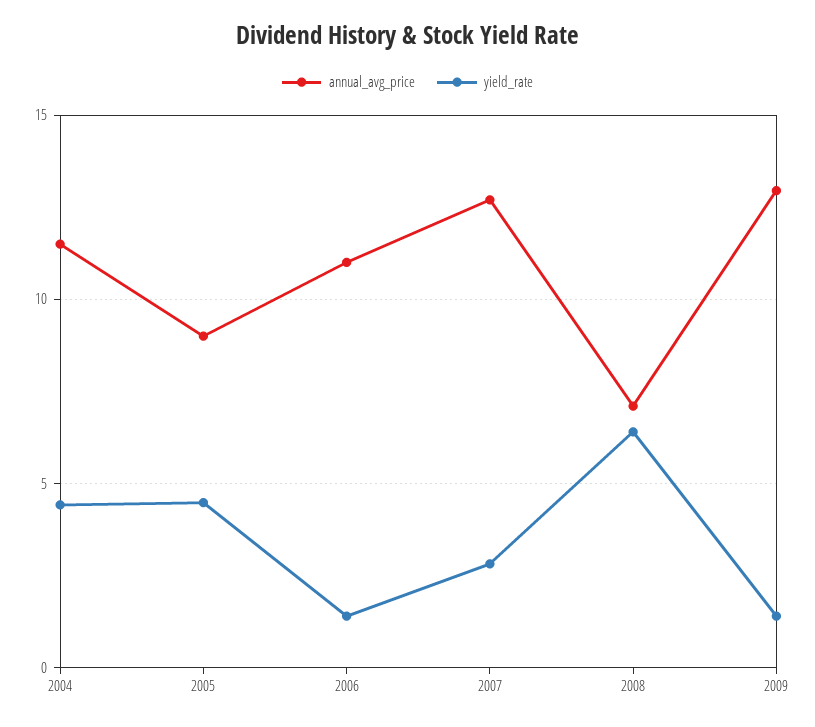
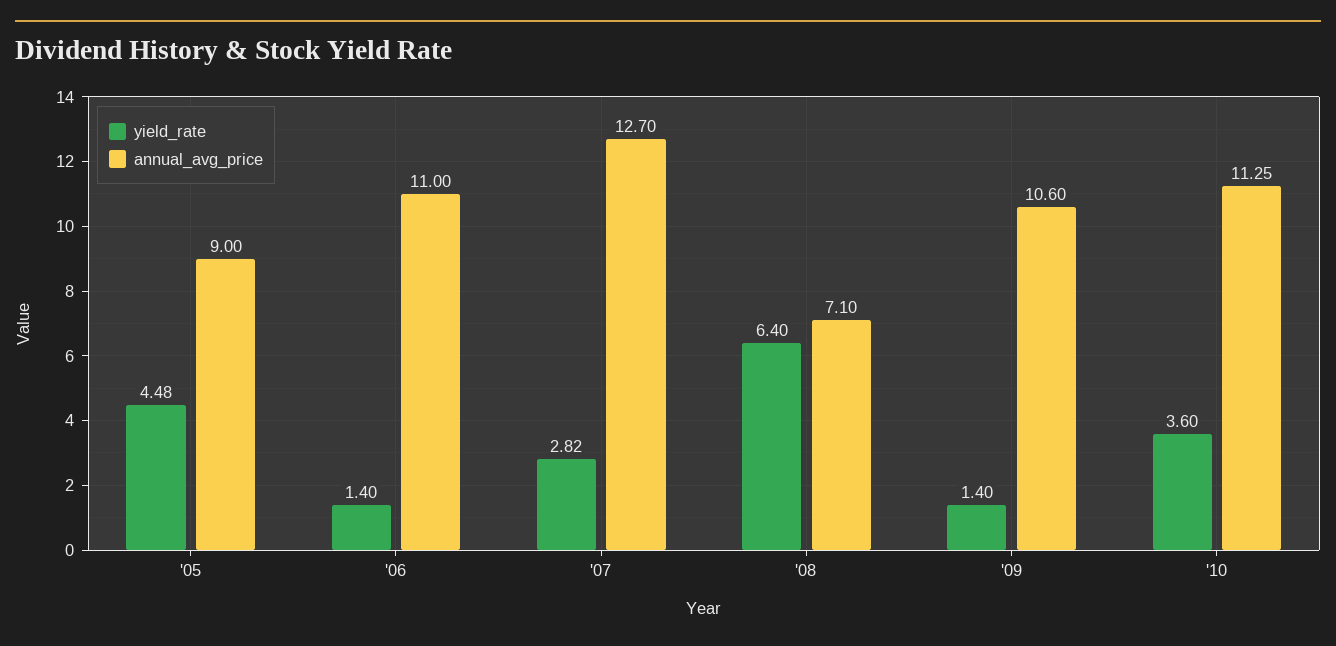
annual_avg_price, 2004: 11.5 -> none
yield_rate, 2004: 4.5 -> none
annual_avg_price, 2009: 13 -> 10.6
yield_rate, '10: none -> 3.6
annual_avg_price, '10: none -> 11.25

